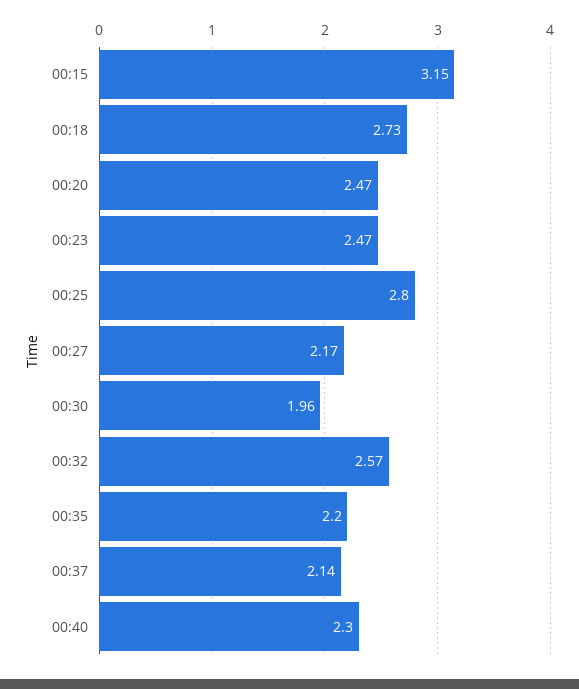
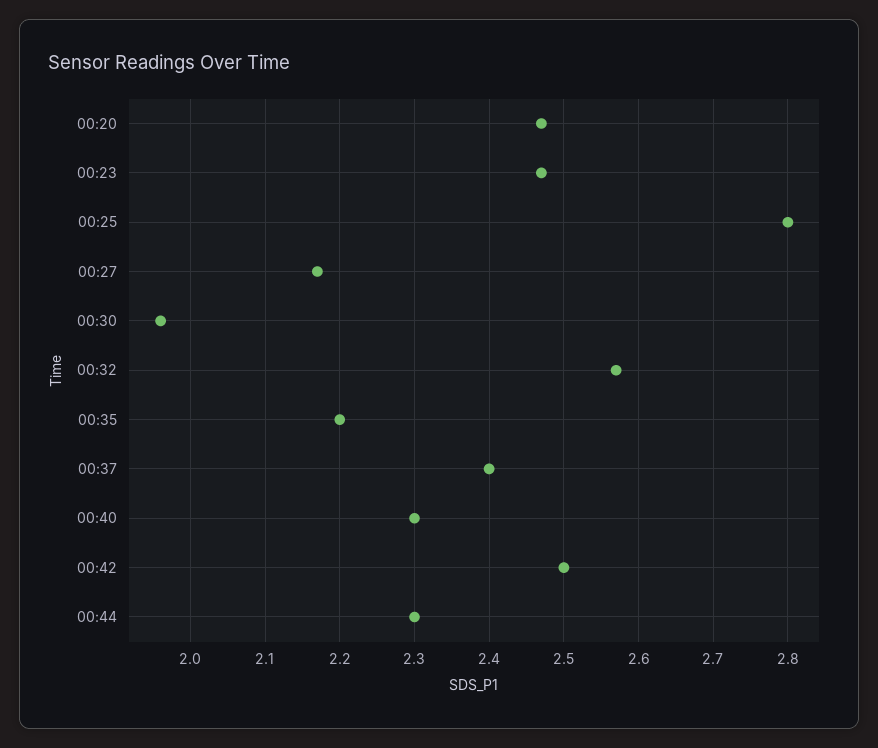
00:15: 3.15 -> none
00:18: 2.73 -> none
00:37: 2.14 -> 2.4
00:42: none -> 2.5
00:44: none -> 2.3

